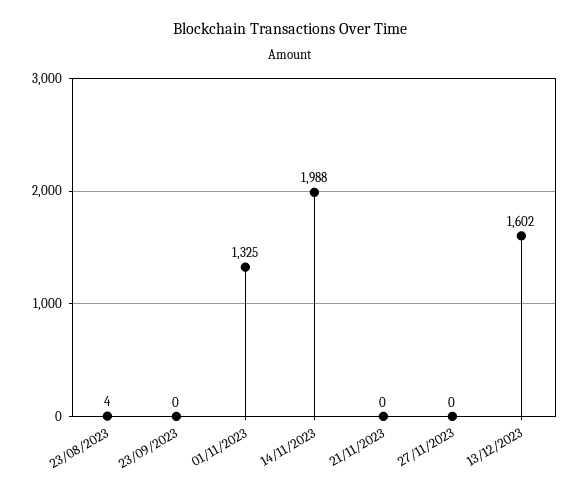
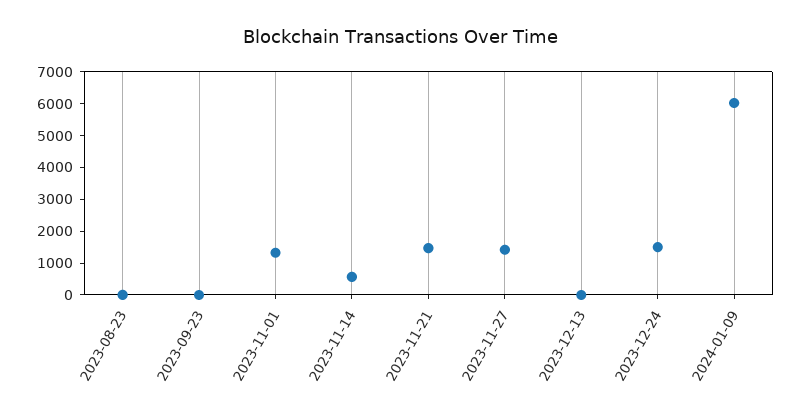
14/11/2023: 1988 -> 500
21/11/2023: 0 -> 1500
27/11/2023: 0 -> 1500
13/12/2023: 1602 -> 0
2023-12-24: none -> 1500
2024-01-09: none -> 6000

